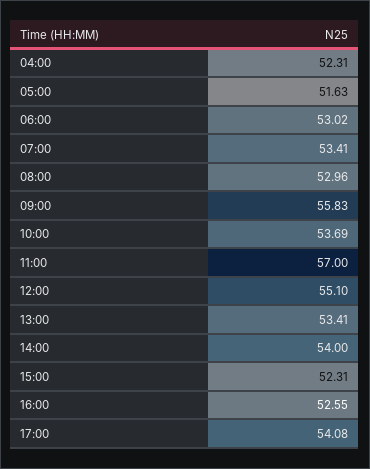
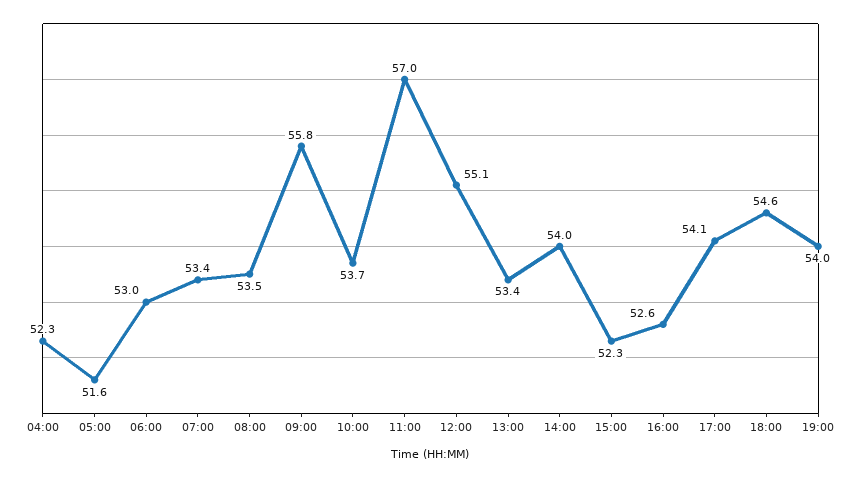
08:00: 52.96 -> 53.5
18:00: none -> 54.6
19:00: none -> 54

